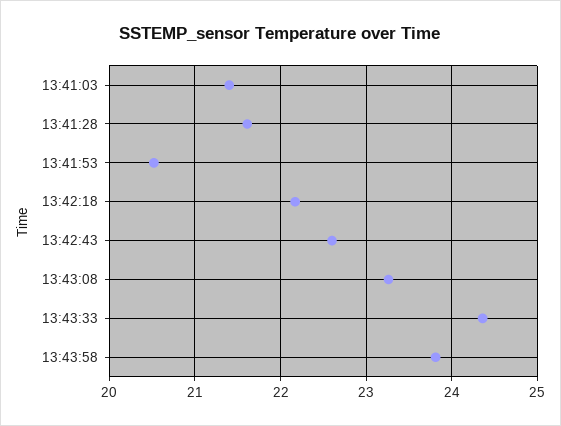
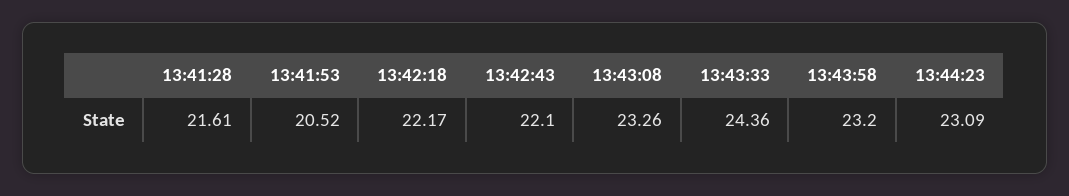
13:41:03: 21.4 -> none
13:42:43: 22.6 -> 22.1
13:43:58: 23.8 -> 23.2
13:44:23: none -> 23.09

